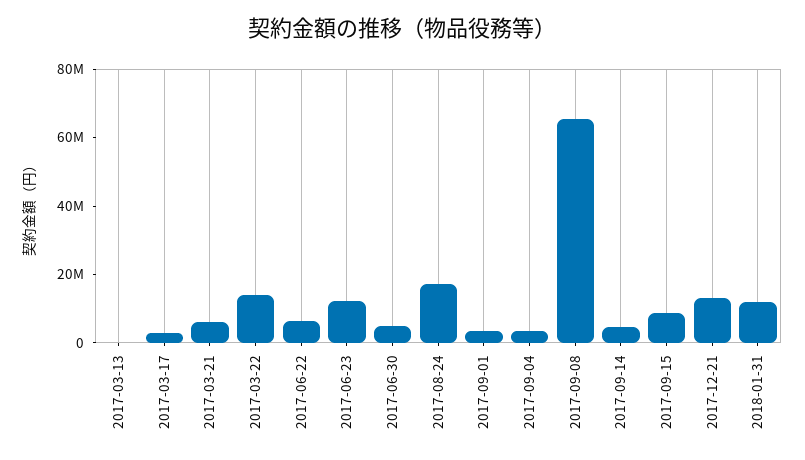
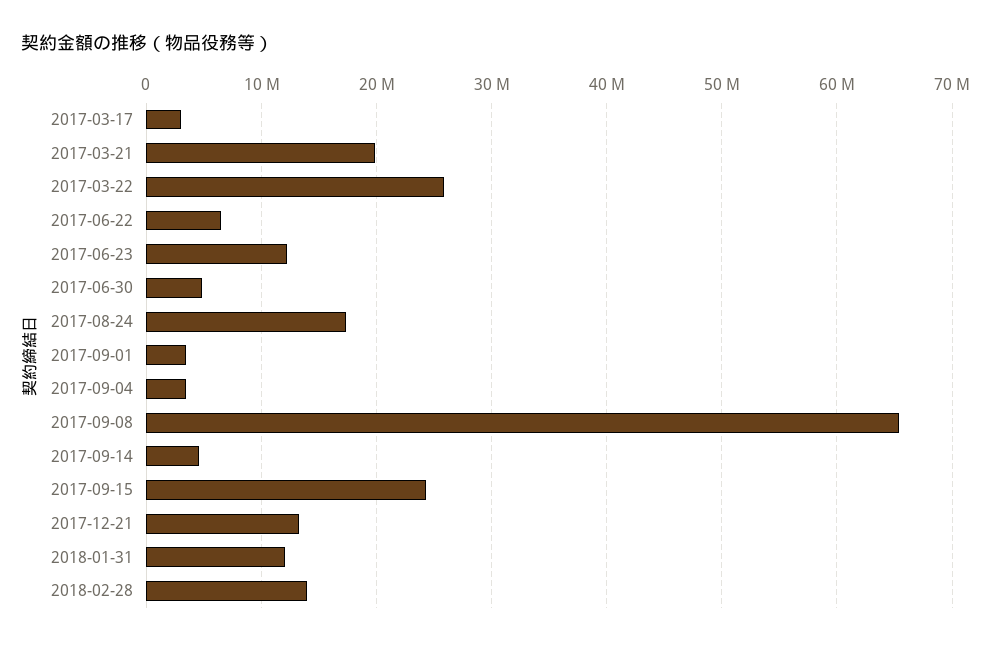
2017-03-13: 0 -> none
2017-03-21: 5000000 -> 20000000
2017-03-22: 15000000 -> 26000000
2017-09-15: 10000000 -> 24000000
2018-02-28: none -> 14000000

